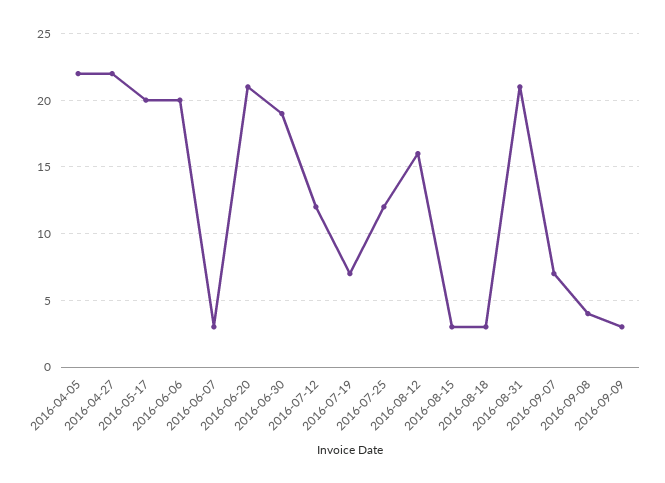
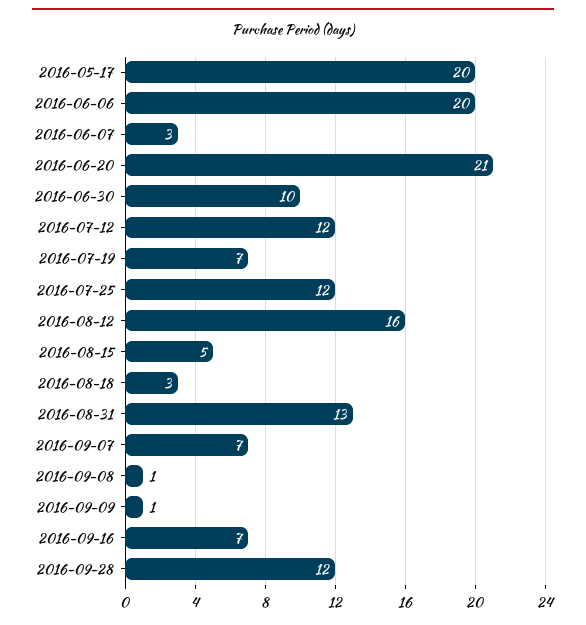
2016-04-05: 22 -> none
2016-04-27: 22 -> none
2016-06-30: 19 -> 10
2016-08-15: 3 -> 5
2016-08-31: 21 -> 13
2016-09-08: 4 -> 1
2016-09-09: 3 -> 1
2016-09-16: none -> 7
2016-09-28: none -> 12

